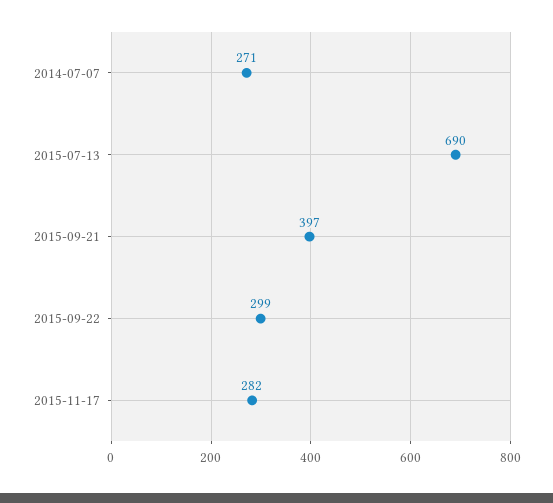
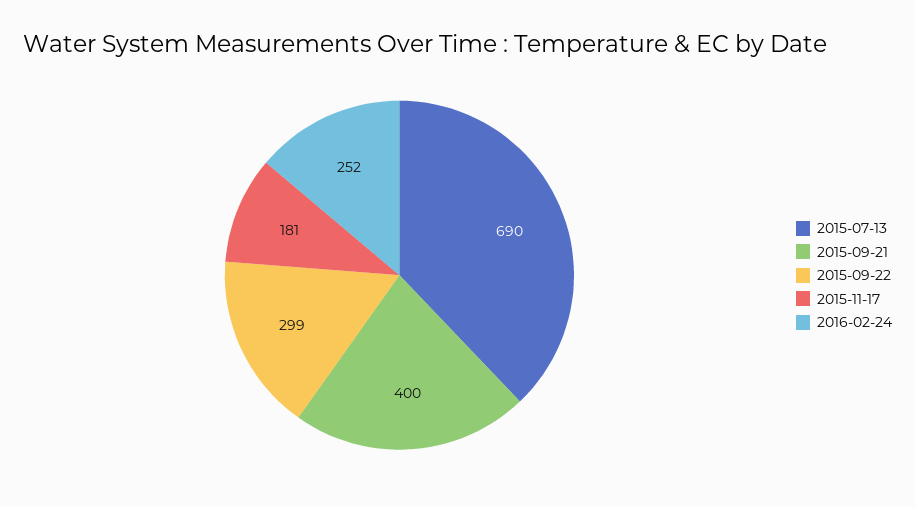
2014-07-07: 271 -> none
2015-09-21: 397 -> 400
2015-11-17: 282 -> 181
2016-02-24: none -> 252

